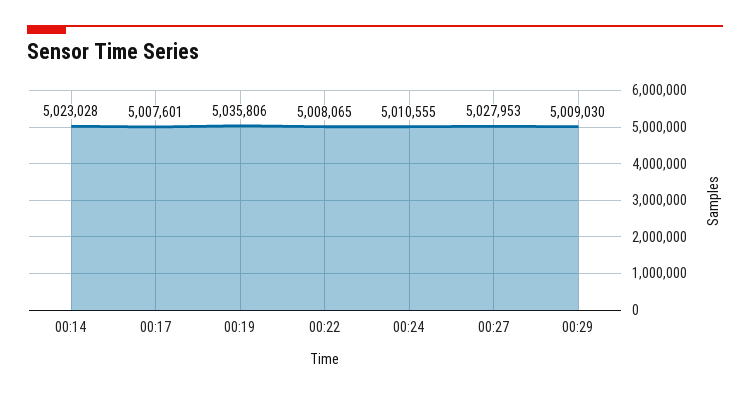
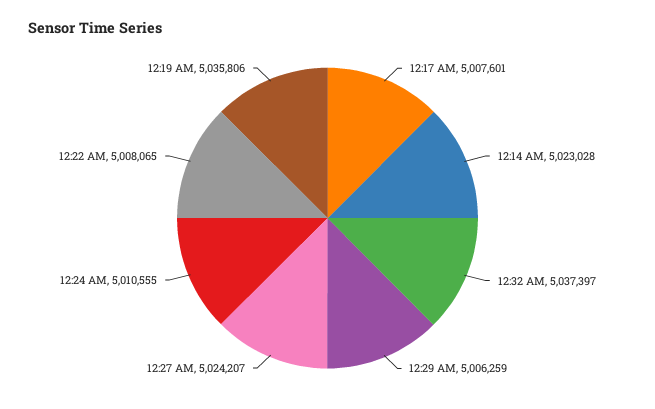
00:27: 5027953 -> 5024207
00:29: 5009030 -> 5006259
12:32 AM: none -> 5037397

